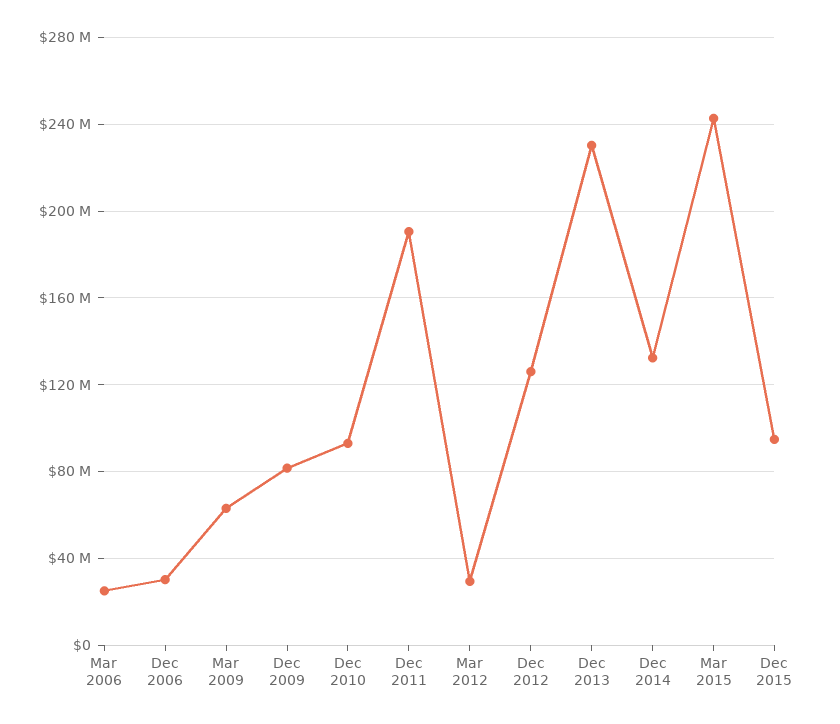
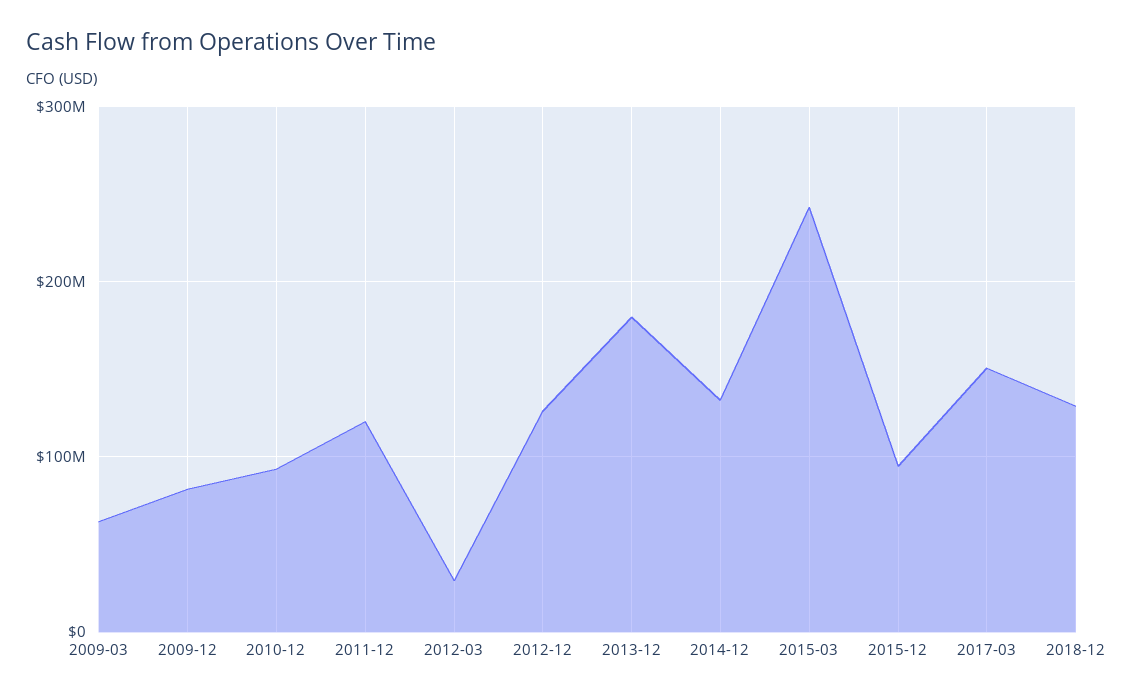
Mar 2006: 25000000 -> none
Dec 2006: 30000000 -> none
Dec 2011: 190000000 -> 120000000
Dec 2013: 230000000 -> 180000000
2017-03: none -> 150000000
2018-12: none -> 130000000

